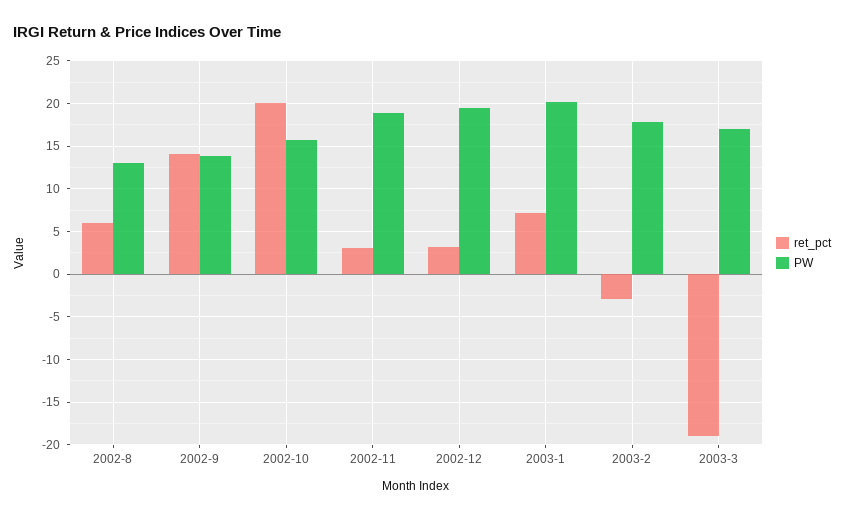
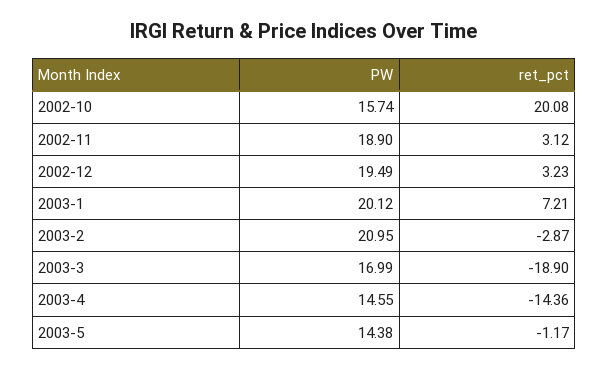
ret_pct, 2002-8: 6 -> none
PW, 2002-8: 13 -> none
ret_pct, 2002-9: 14 -> none
PW, 2002-9: 14 -> none
PW, 2003-2: 18 -> 20.95
PW, 2003-4: none -> 14.55
ret_pct, 2003-4: none -> -14.36
PW, 2003-5: none -> 14.38
ret_pct, 2003-5: none -> -1.17

